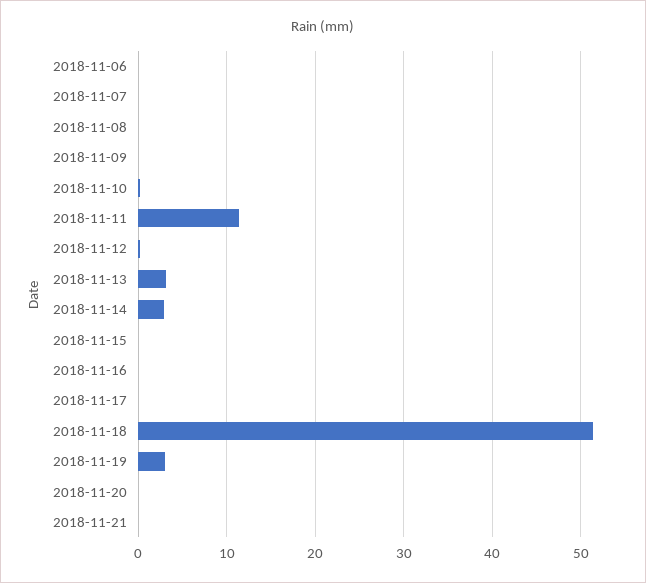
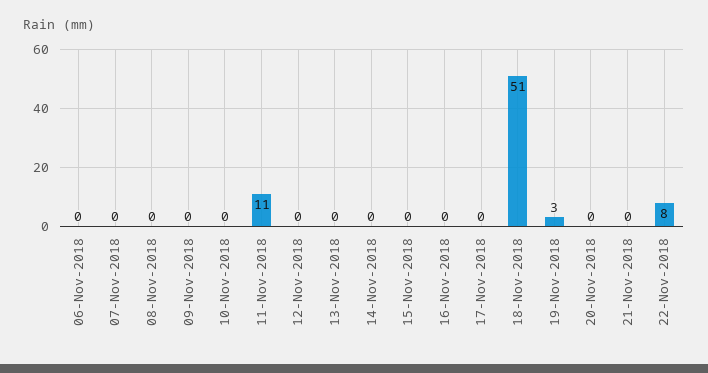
2018-11-13: 3 -> 0
2018-11-14: 3 -> 0
22-Nov-2018: none -> 8

